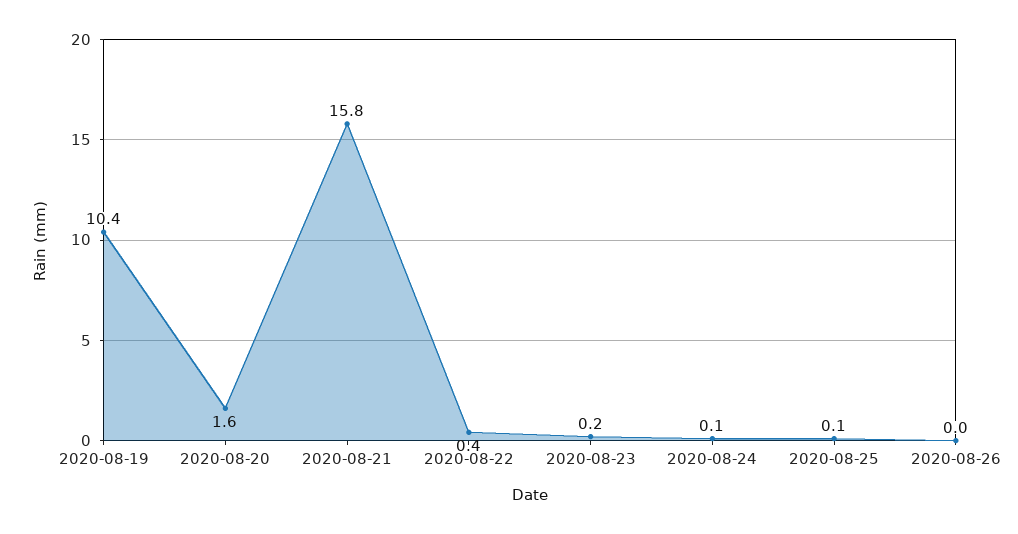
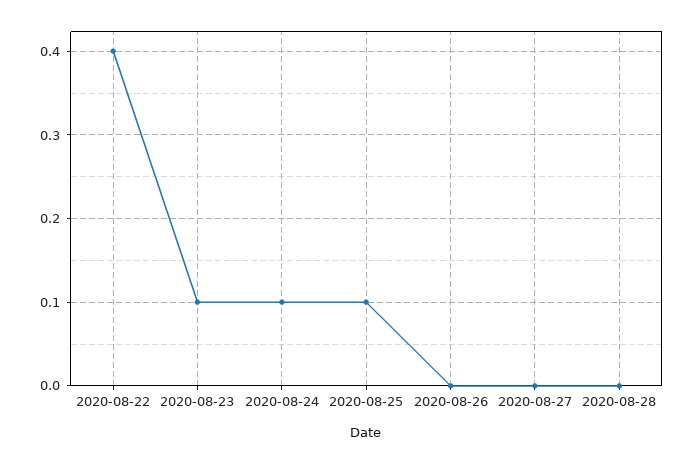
2020-08-19: 10.4 -> none
2020-08-20: 1.6 -> none
2020-08-21: 15.8 -> none
2020-08-23: 0.2 -> 0.1
2020-08-27: none -> 0
2020-08-28: none -> 0

